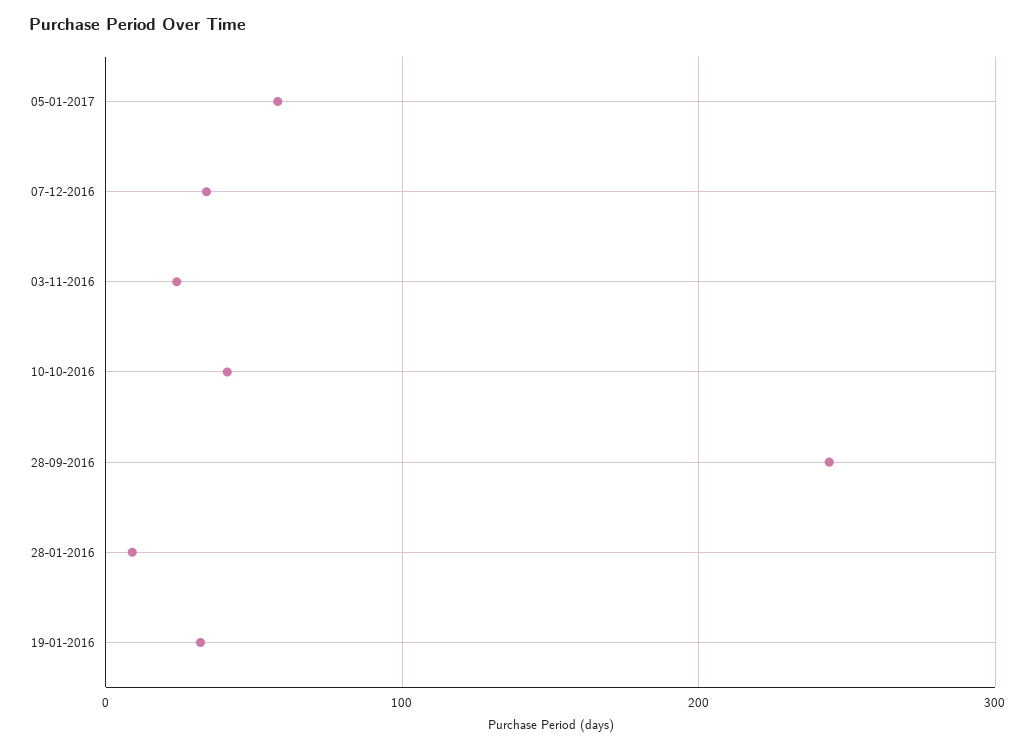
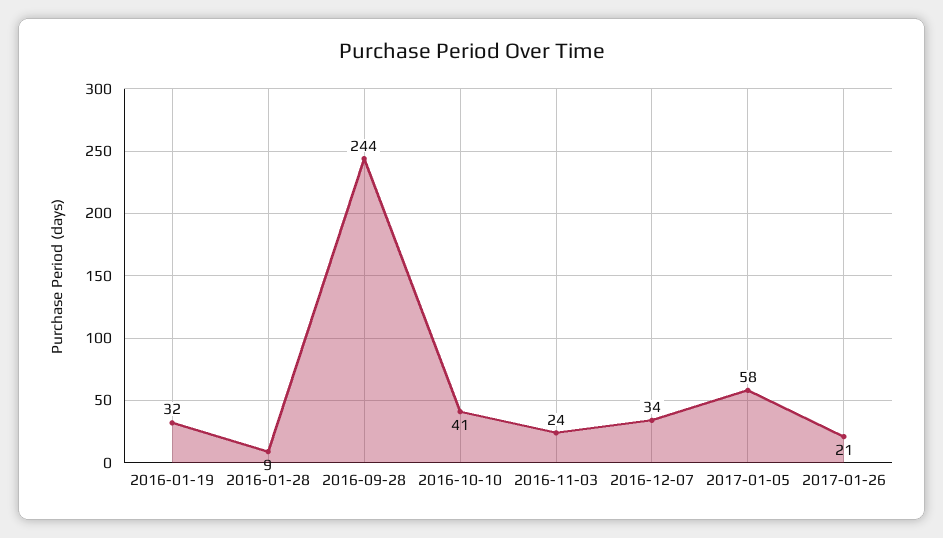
2017-01-26: none -> 21

